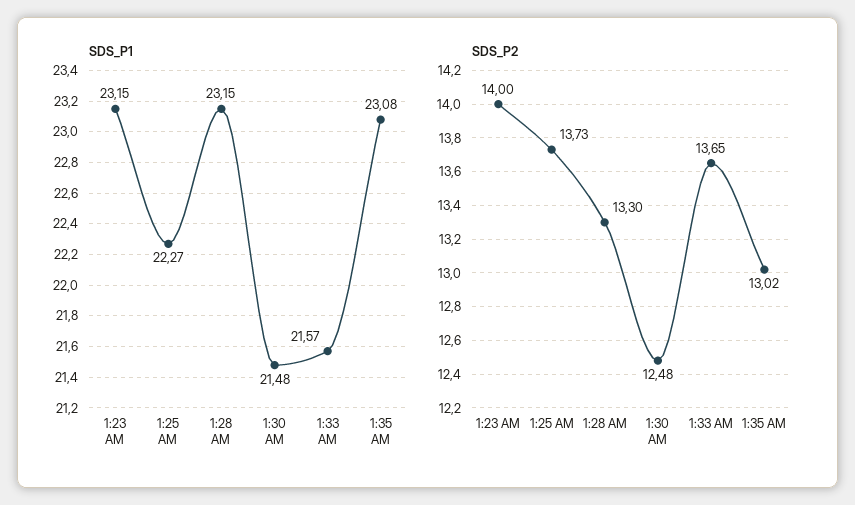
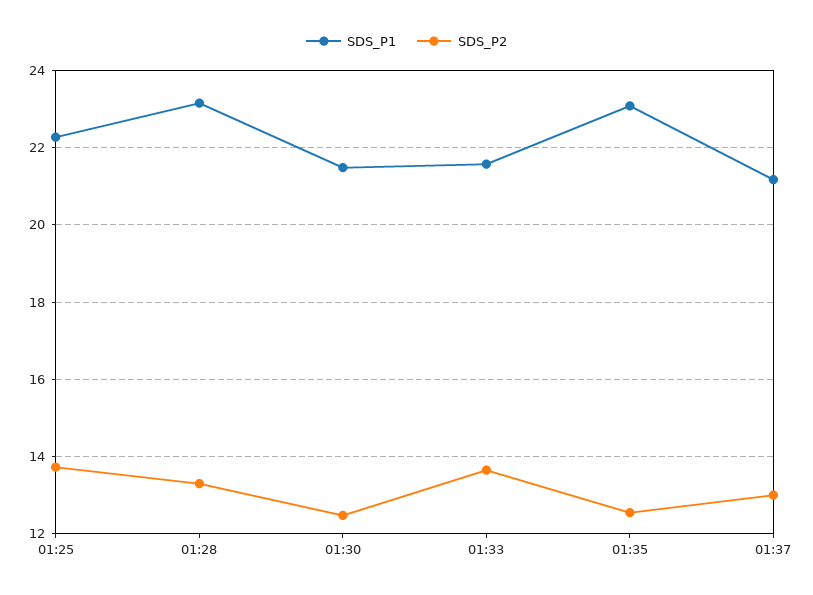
SDS_P1, 1:23 AM: 23.15 -> none
SDS_P2, 1:23 AM: 14 -> none
SDS_P2, 1:35 AM: 13.02 -> 12.6
SDS_P1, 01:37: none -> 21.2
SDS_P2, 01:37: none -> 13

